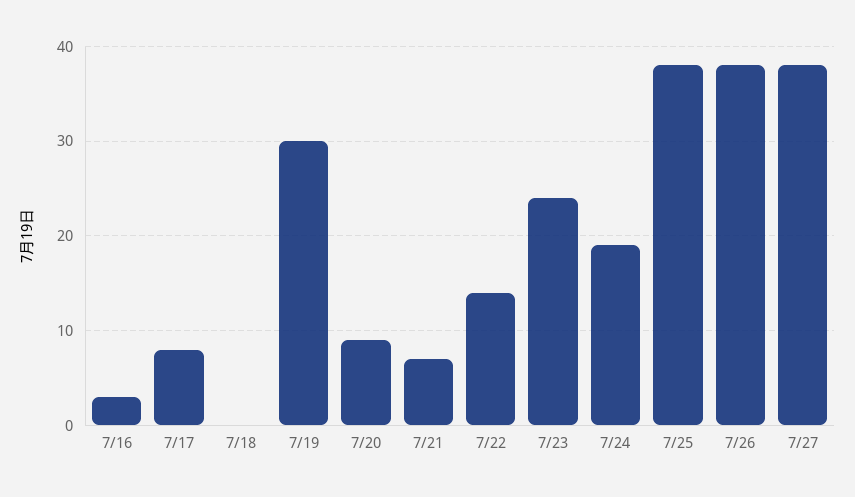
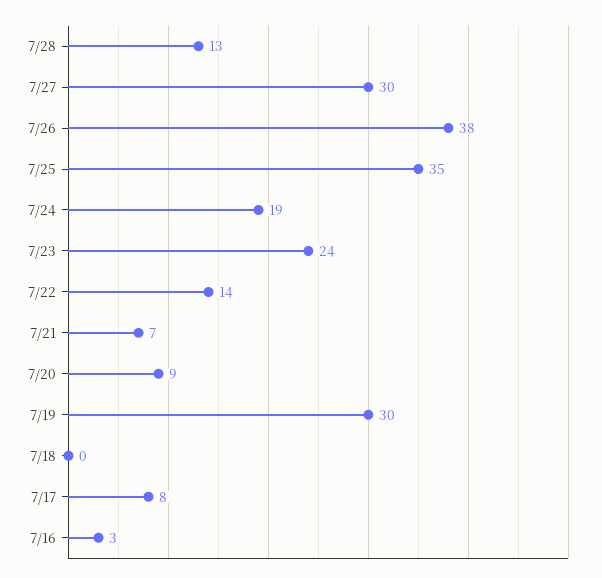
7/25: 38 -> 35
7/27: 38 -> 30
7/28: none -> 13

